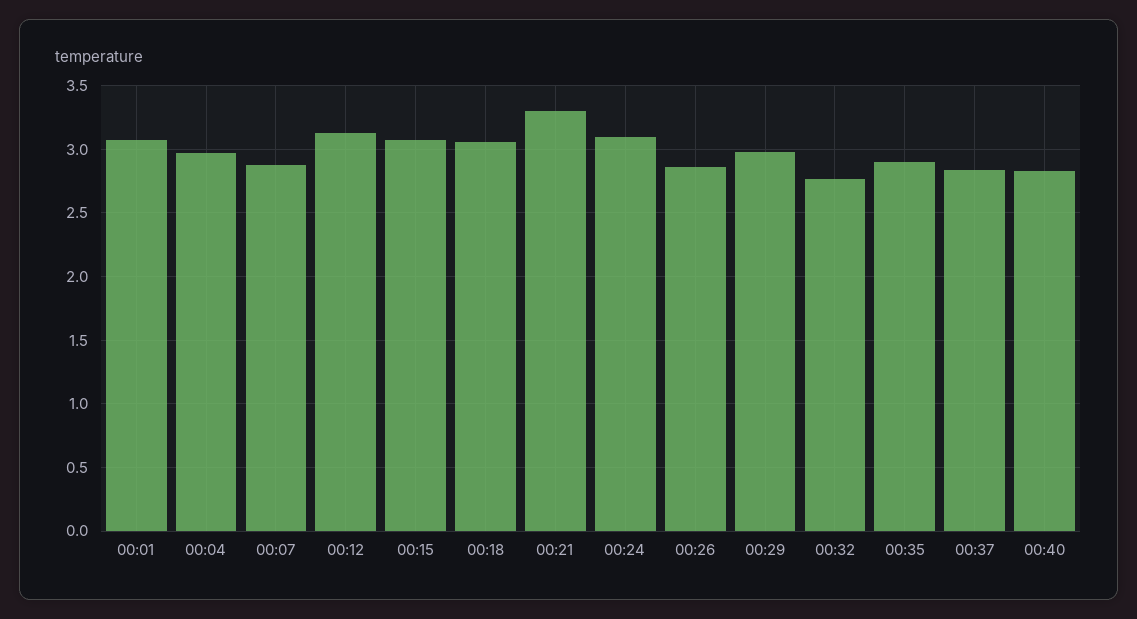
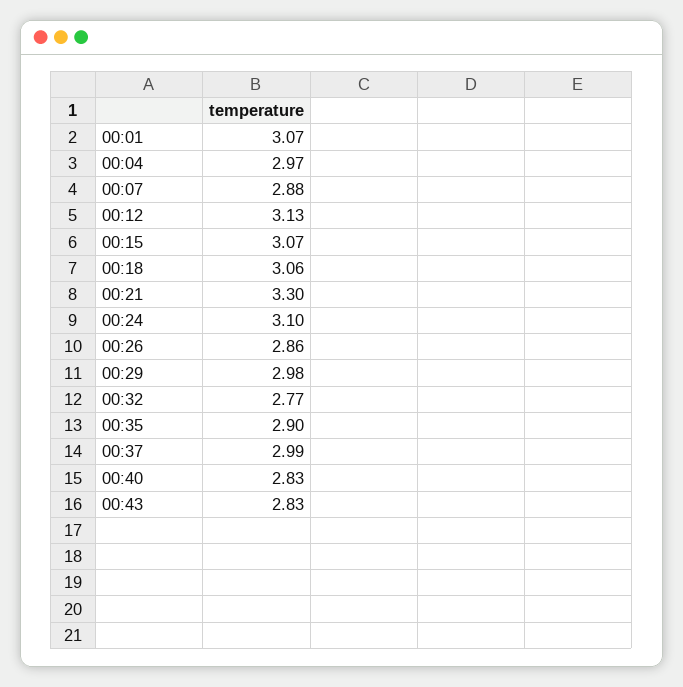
00:37: 2.85 -> 2.99
00:43: none -> 2.83

